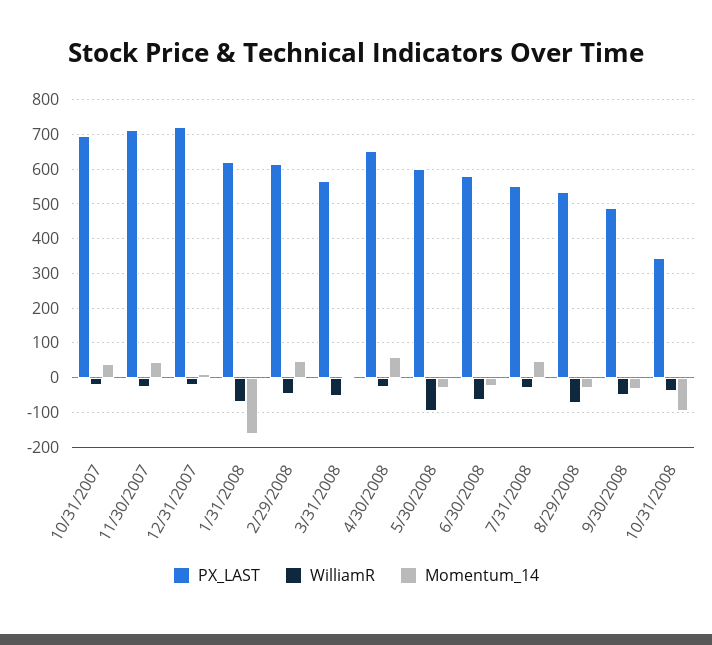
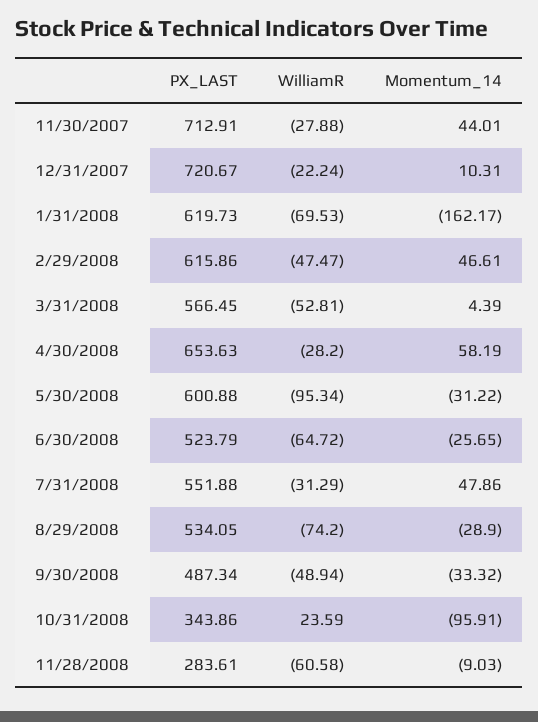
PX_LAST, 10/31/2007: 700 -> none
WilliamR, 10/31/2007: -20 -> none
Momentum_14, 10/31/2007: 40 -> none
PX_LAST, 6/30/2008: 580 -> 523.79
WilliamR, 10/31/2008: -40 -> 23.59
PX_LAST, 11/28/2008: none -> 283.61
WilliamR, 11/28/2008: none -> -60.58
Momentum_14, 11/28/2008: none -> -9.03

